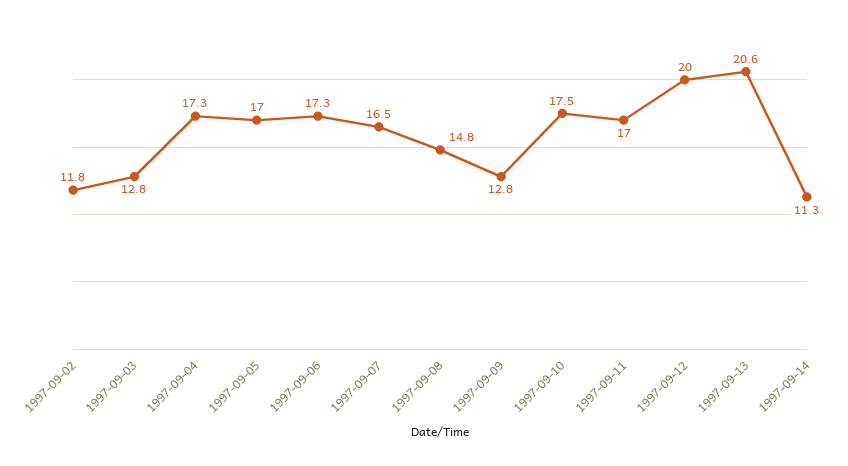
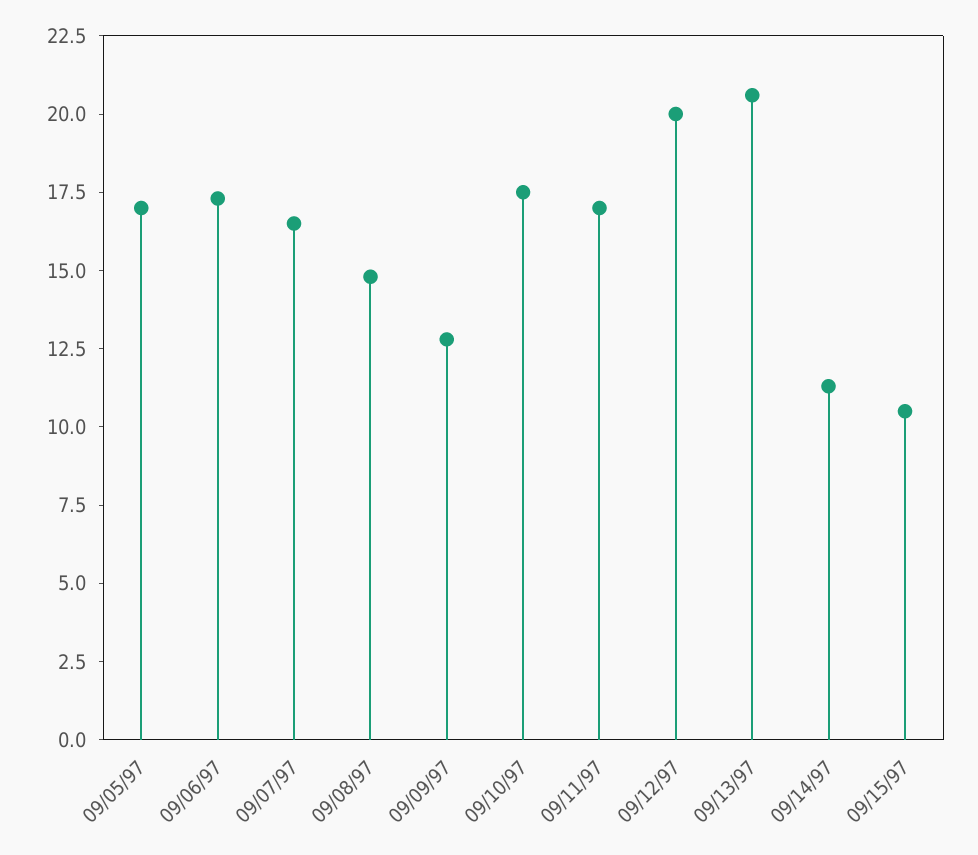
1997-09-02: 11.8 -> none
1997-09-03: 12.8 -> none
1997-09-04: 17.3 -> none
09/15/97: none -> 10.5

